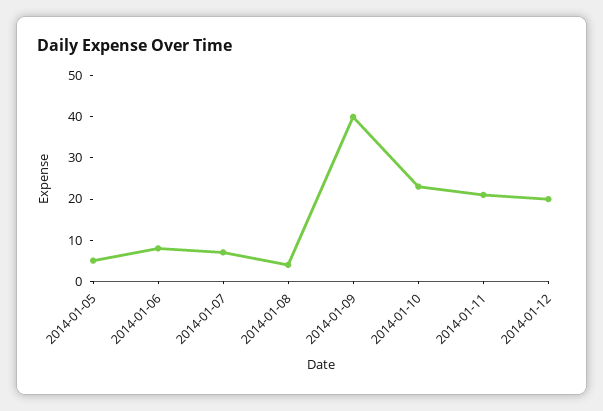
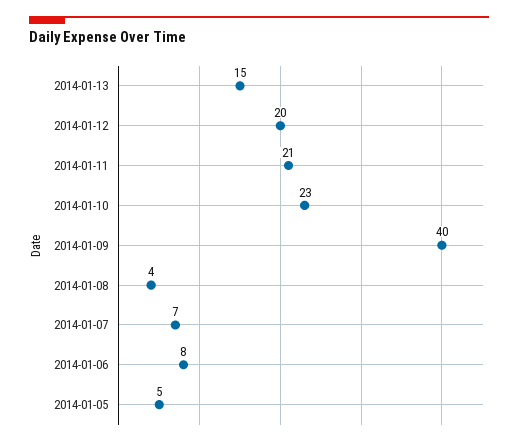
2014-01-13: none -> 15

